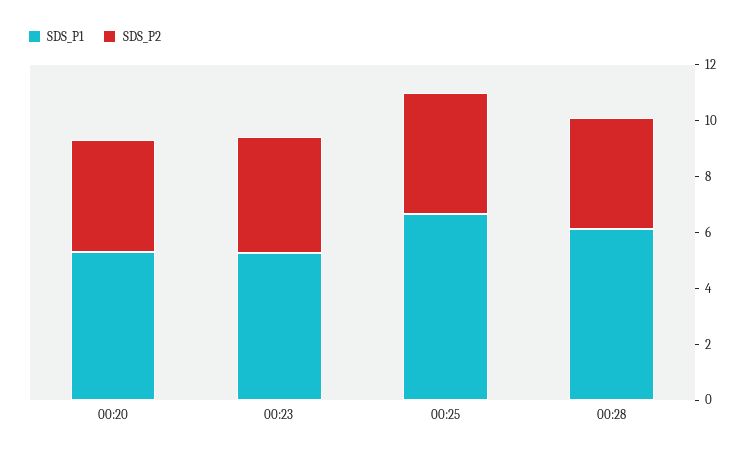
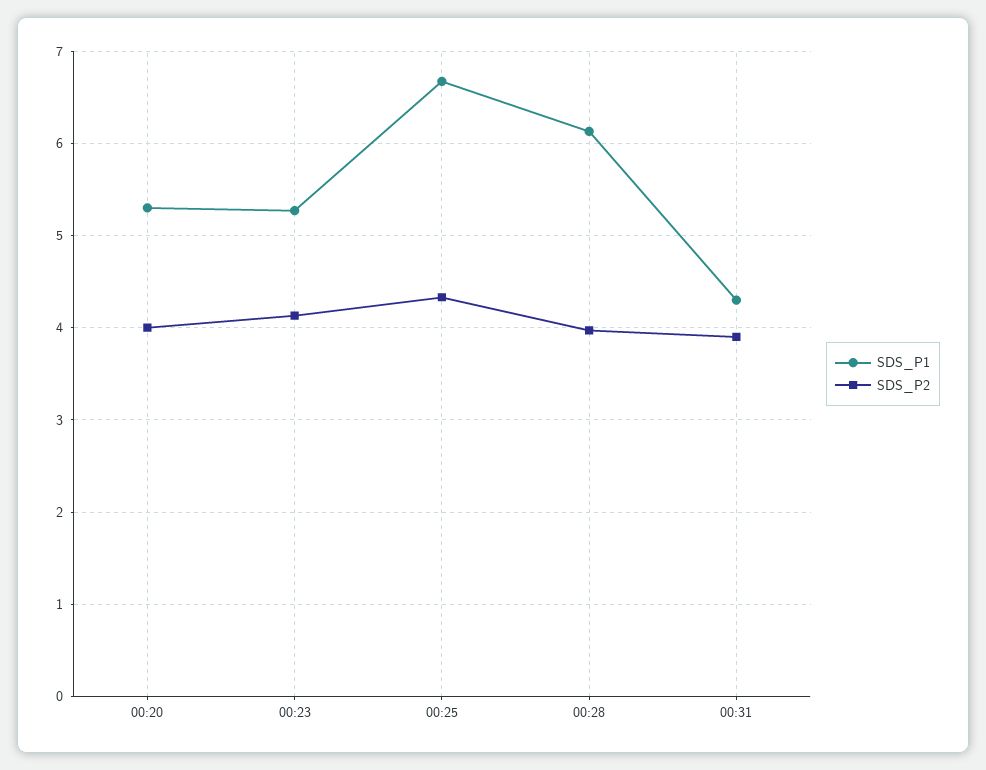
SDS_P1, 00:31: none -> 4.3
SDS_P2, 00:31: none -> 3.9

